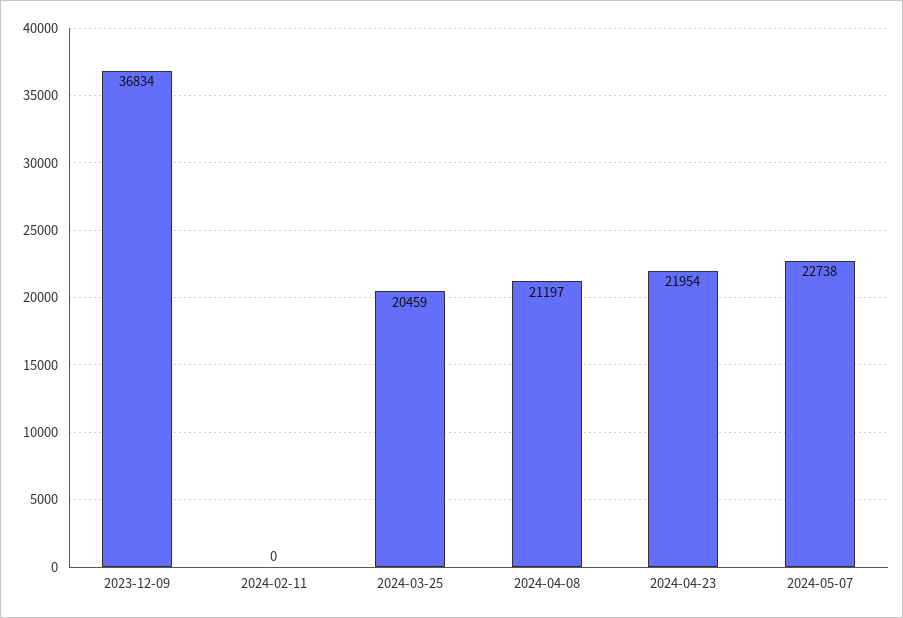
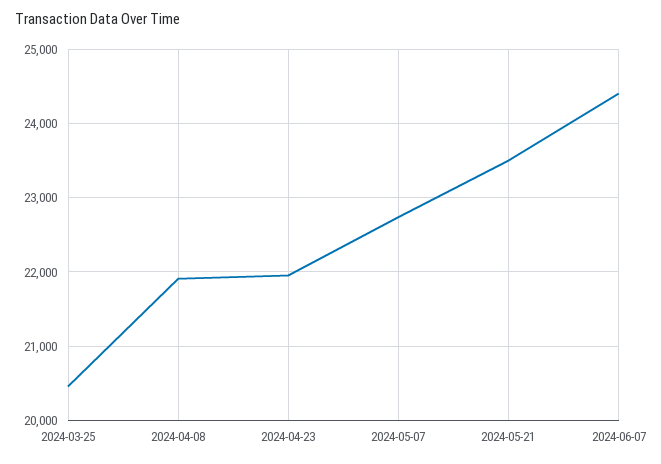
2023-12-09: 36834 -> none
2024-02-11: 0 -> none
2024-04-08: 21197 -> 21900
2024-05-21: none -> 23500
2024-06-07: none -> 24400

